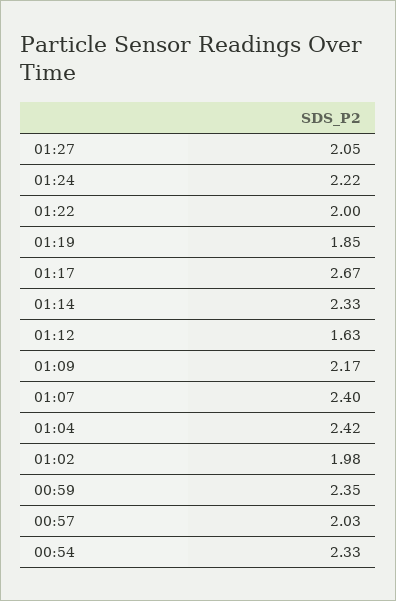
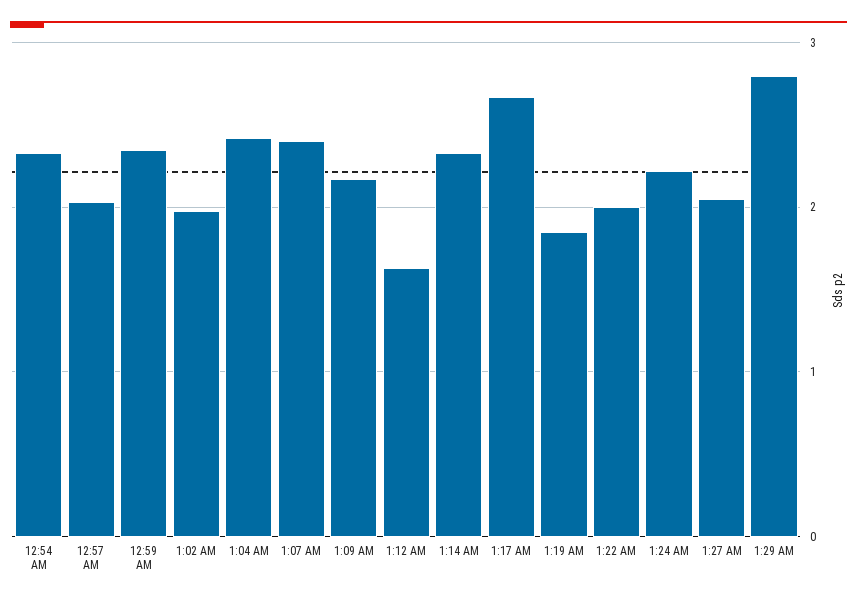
1:29 AM: none -> 2.8

